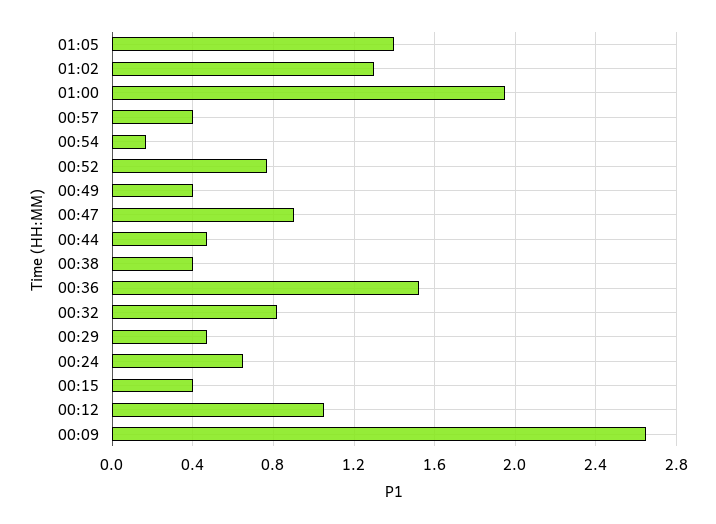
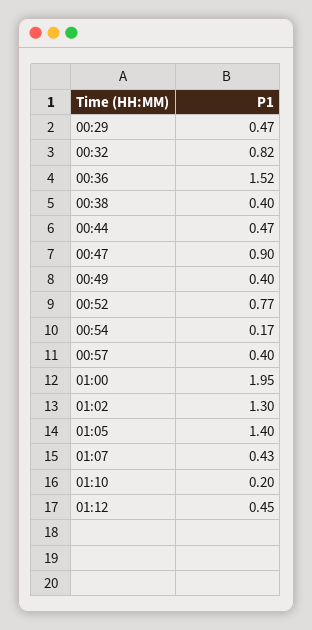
00:24: 0.65 -> none
00:15: 0.4 -> none
00:12: 1.05 -> none
00:09: 2.65 -> none
01:07: none -> 0.43
01:10: none -> 0.2
01:12: none -> 0.45

